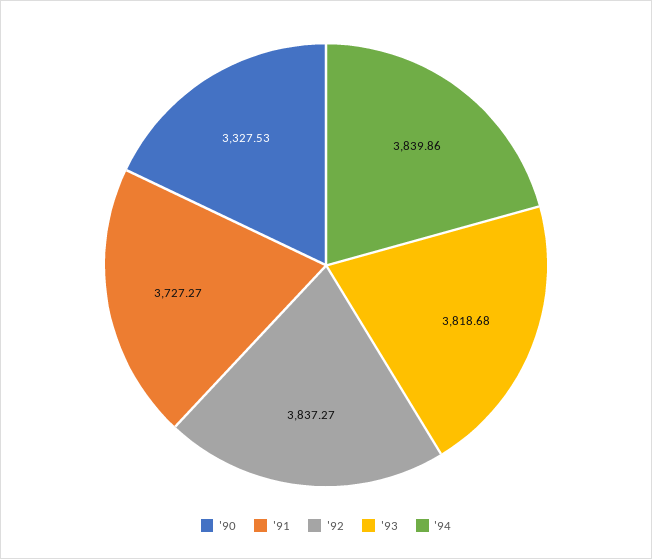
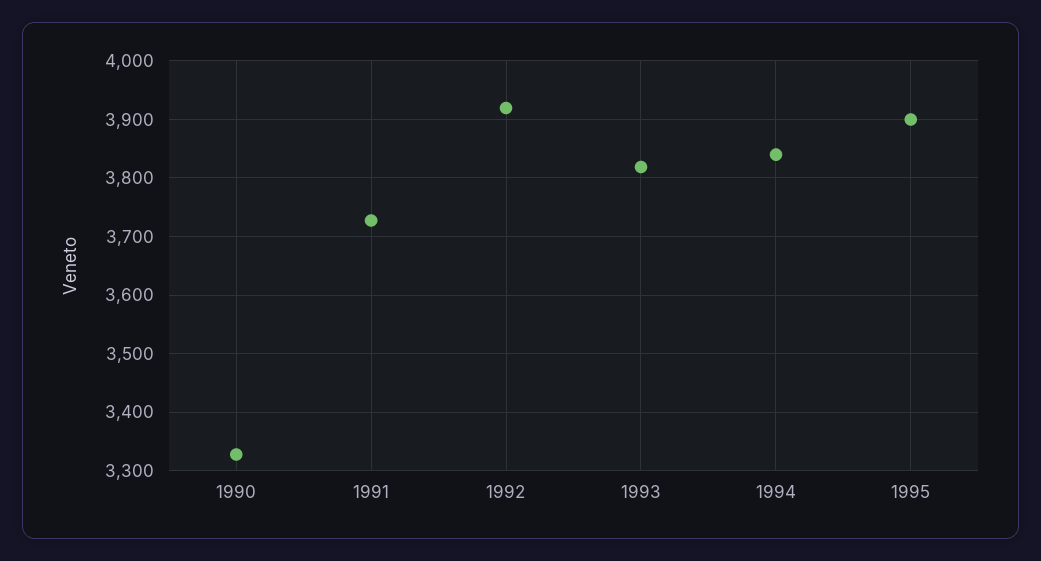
'92: 3837.27 -> 3920
1995: none -> 3900

